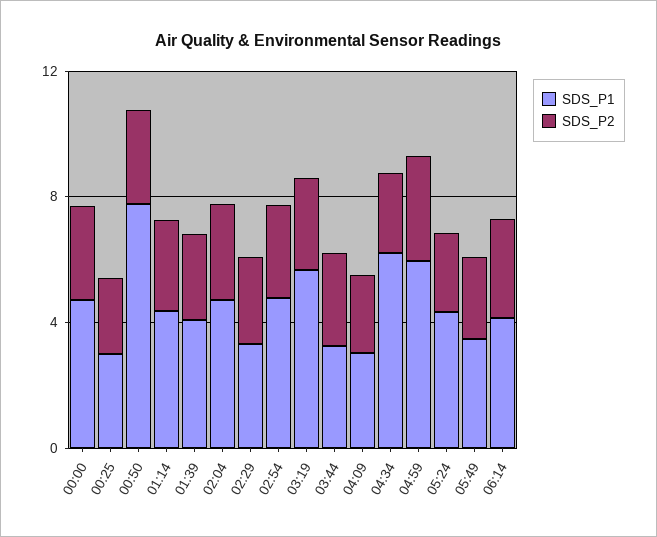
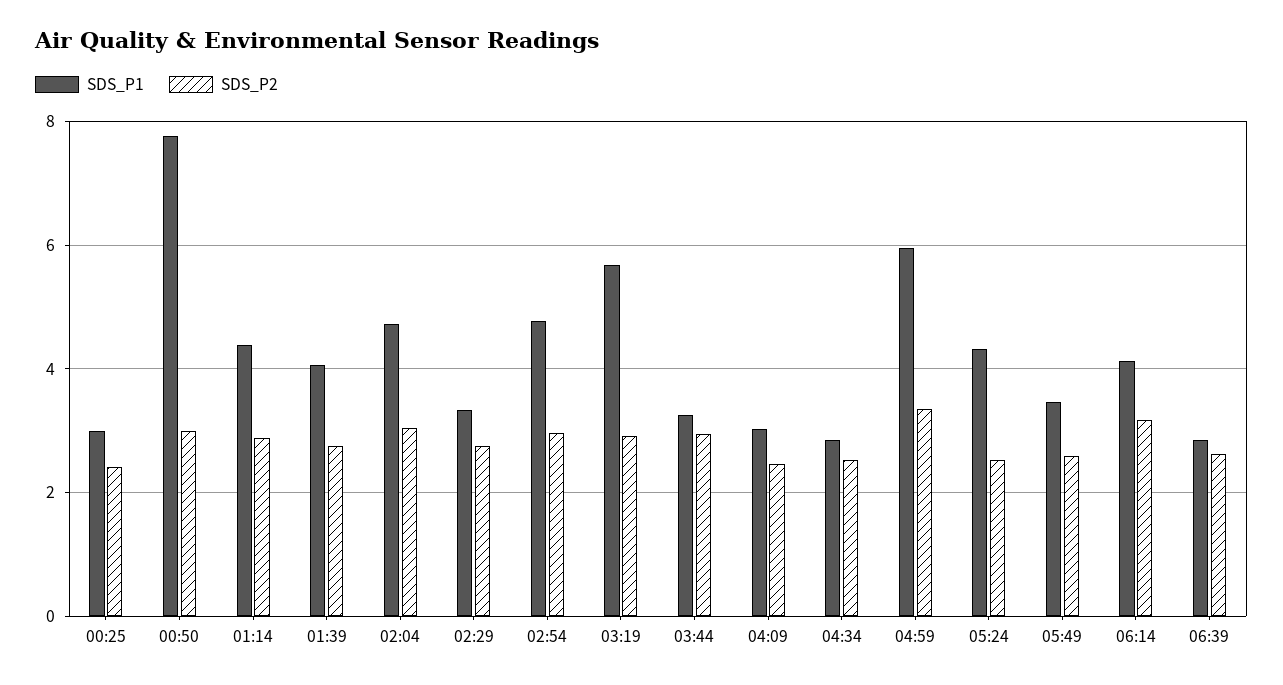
SDS_P1, 00:00: 5 -> none
SDS_P2, 00:00: 3 -> none
SDS_P1, 04:34: 6 -> 2.8
SDS_P1, 06:39: none -> 2.8
SDS_P2, 06:39: none -> 2.6

